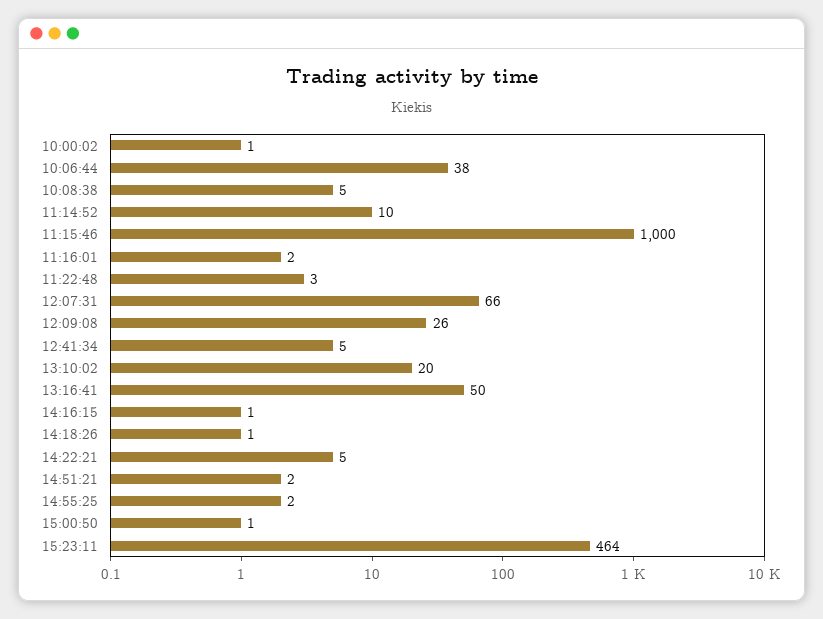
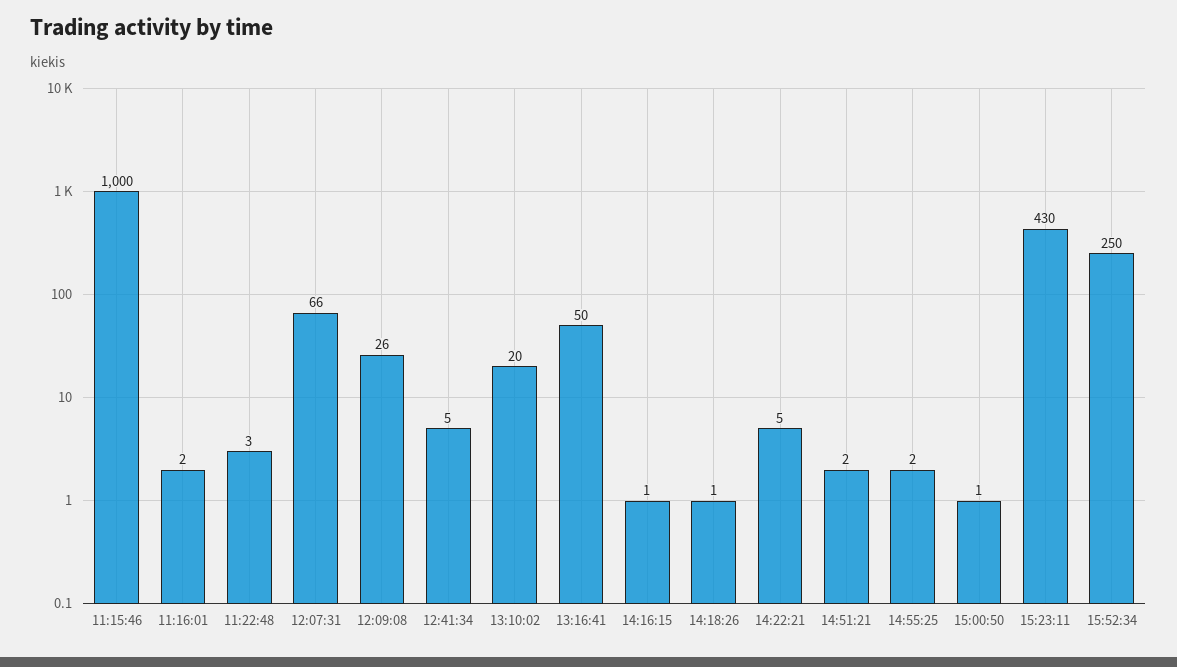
10:00:02: 1 -> none
10:06:44: 38 -> none
10:08:38: 5 -> none
11:14:52: 10 -> none
15:23:11: 464 -> 430
15:52:34: none -> 250

